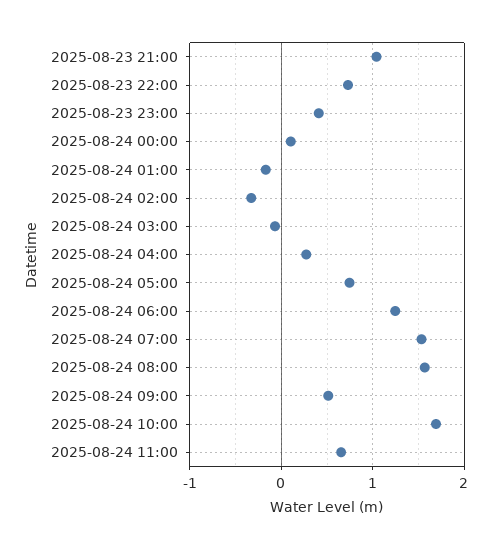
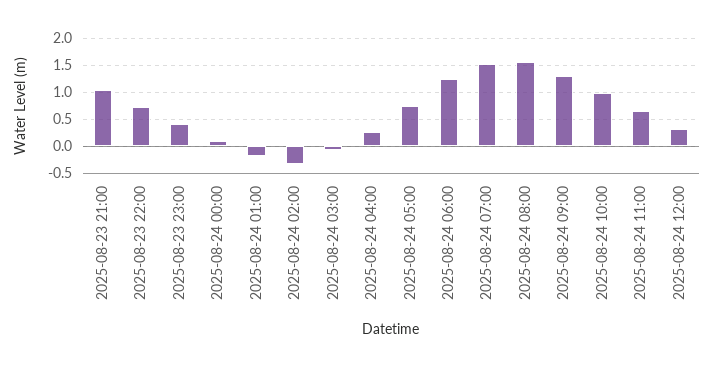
2025-08-24 09:00: 0.5 -> 1.25
2025-08-24 10:00: 1.7 -> 1
2025-08-24 12:00: none -> 0.25

